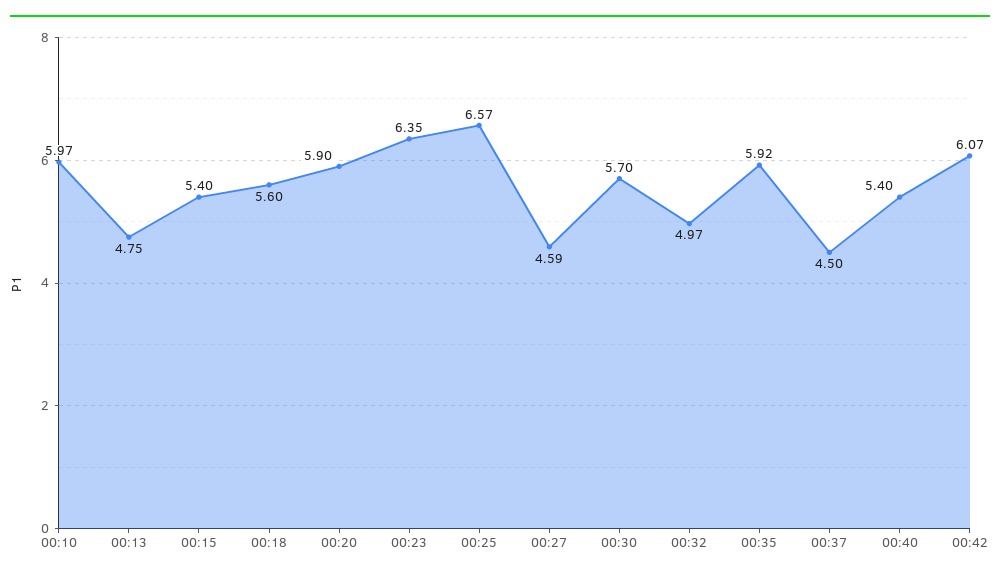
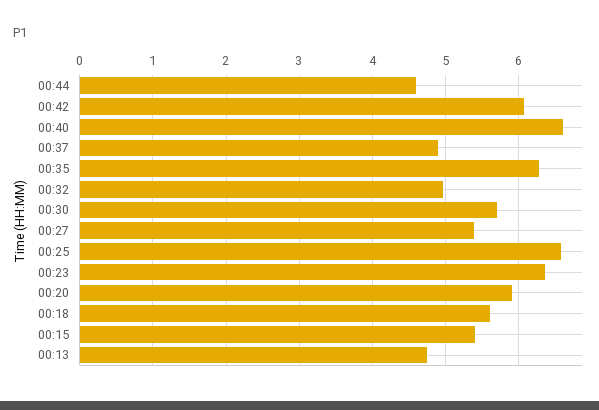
00:10: 5.97 -> none
00:27: 4.59 -> 5.4
00:35: 5.92 -> 6.3
00:37: 4.5 -> 4.9
00:40: 5.4 -> 6.6
00:44: none -> 4.6

